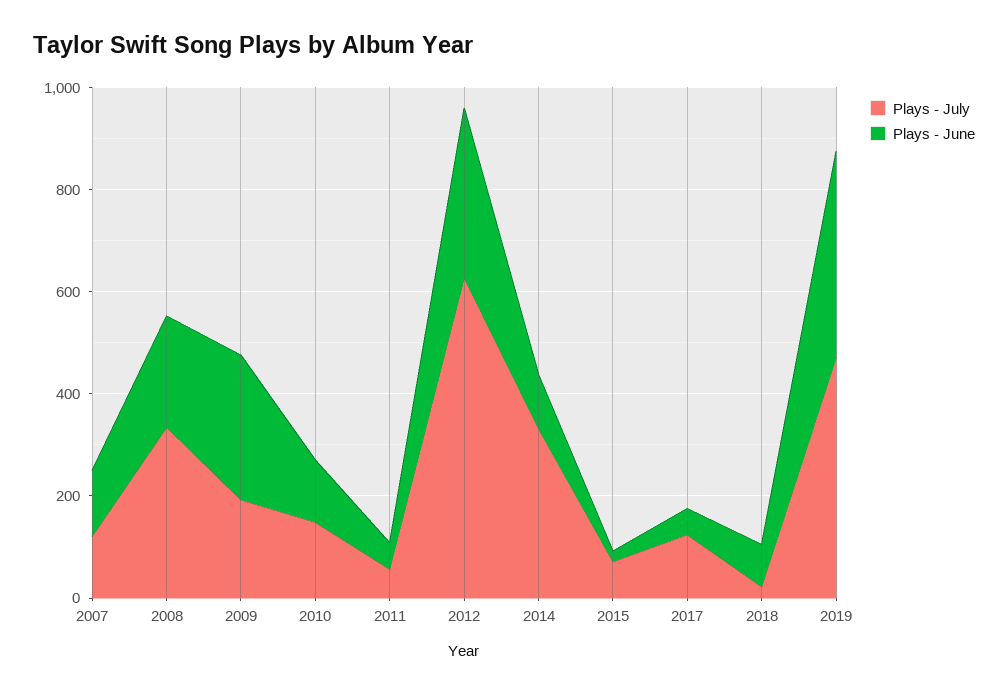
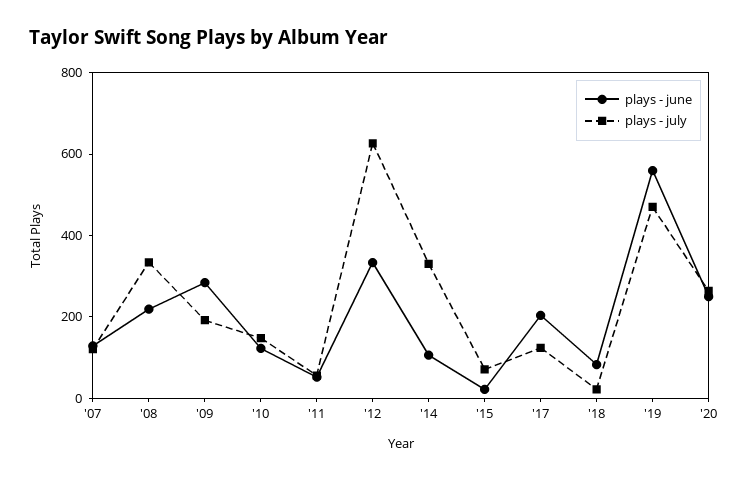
Plays - June, 2017: 50 -> 200
Plays - June, 2019: 400 -> 550
Plays - June, '20: none -> 250
Plays - July, '20: none -> 250

